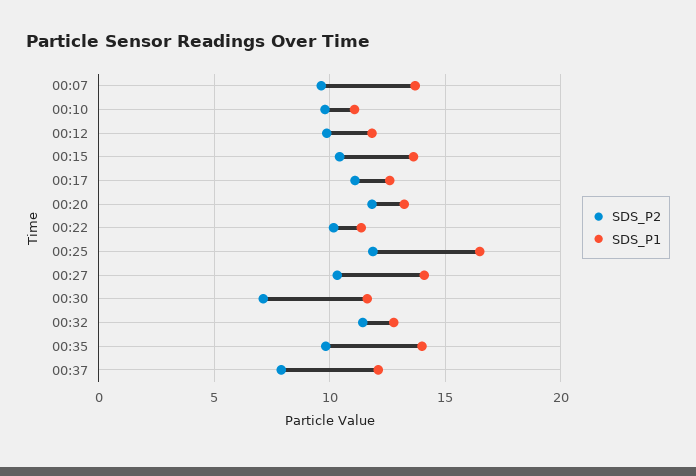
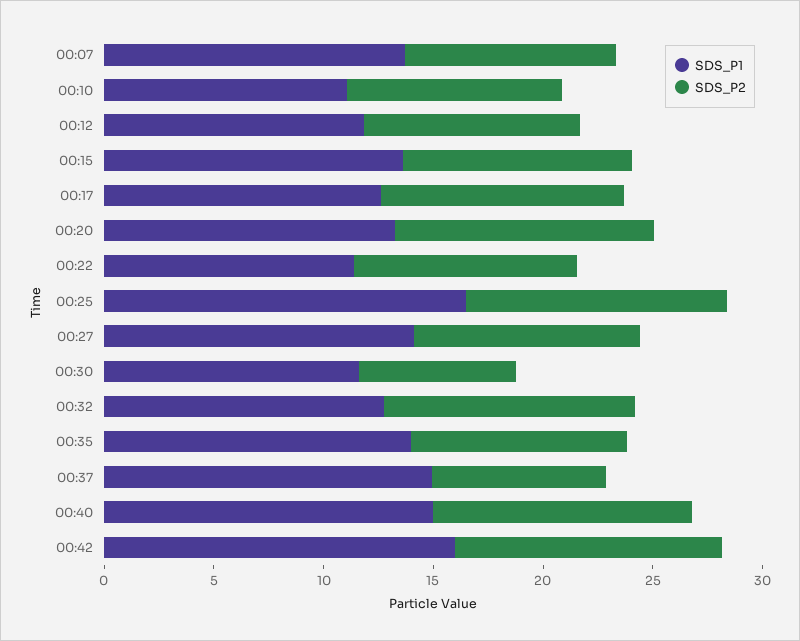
SDS_P1, 00:37: 12 -> 15
SDS_P1, 00:40: none -> 15
SDS_P2, 00:40: none -> 12
SDS_P1, 00:42: none -> 16
SDS_P2, 00:42: none -> 12

